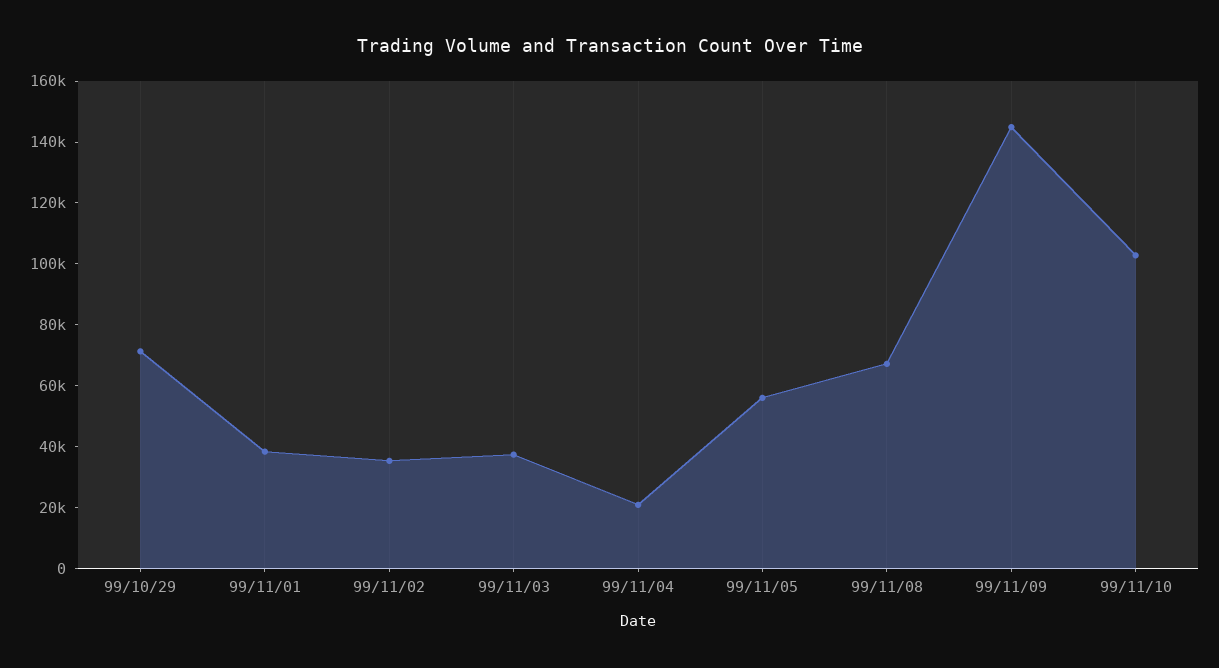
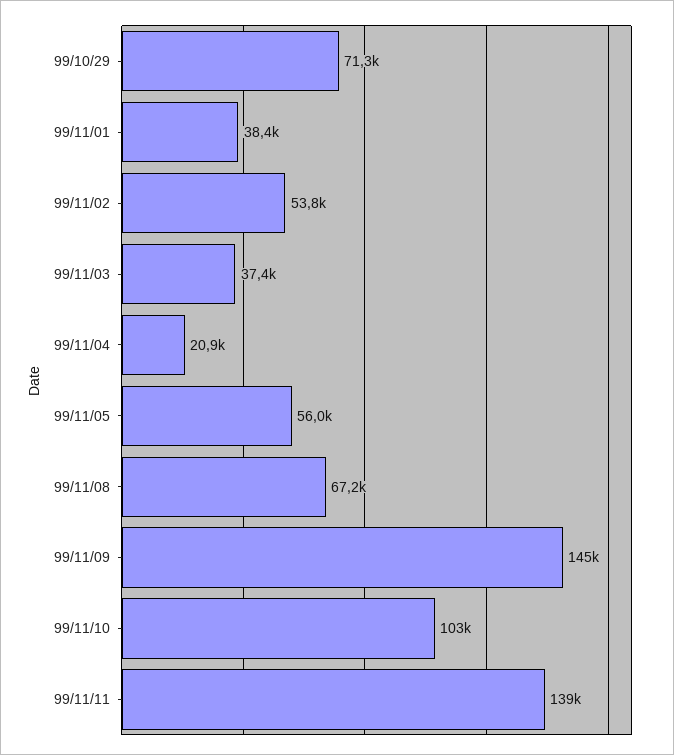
99/11/02: 35000 -> 53800
99/11/11: none -> 139000

